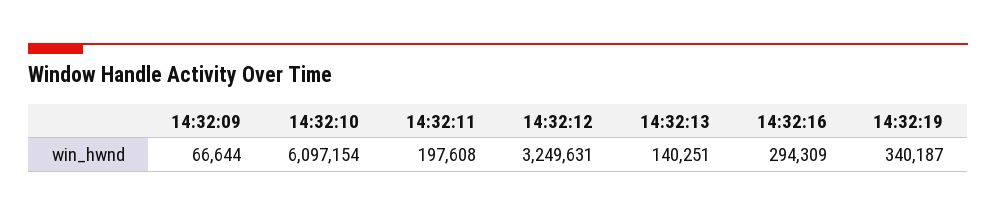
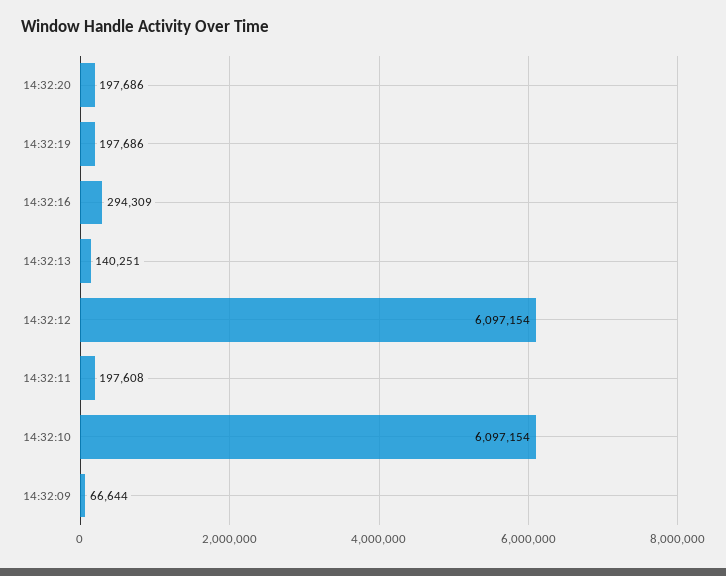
14:32:12: 3249631 -> 6097154
14:32:19: 340187 -> 197686
14:32:20: none -> 197686

